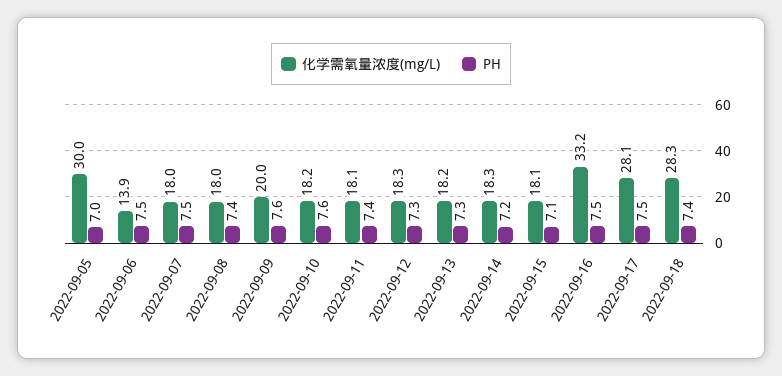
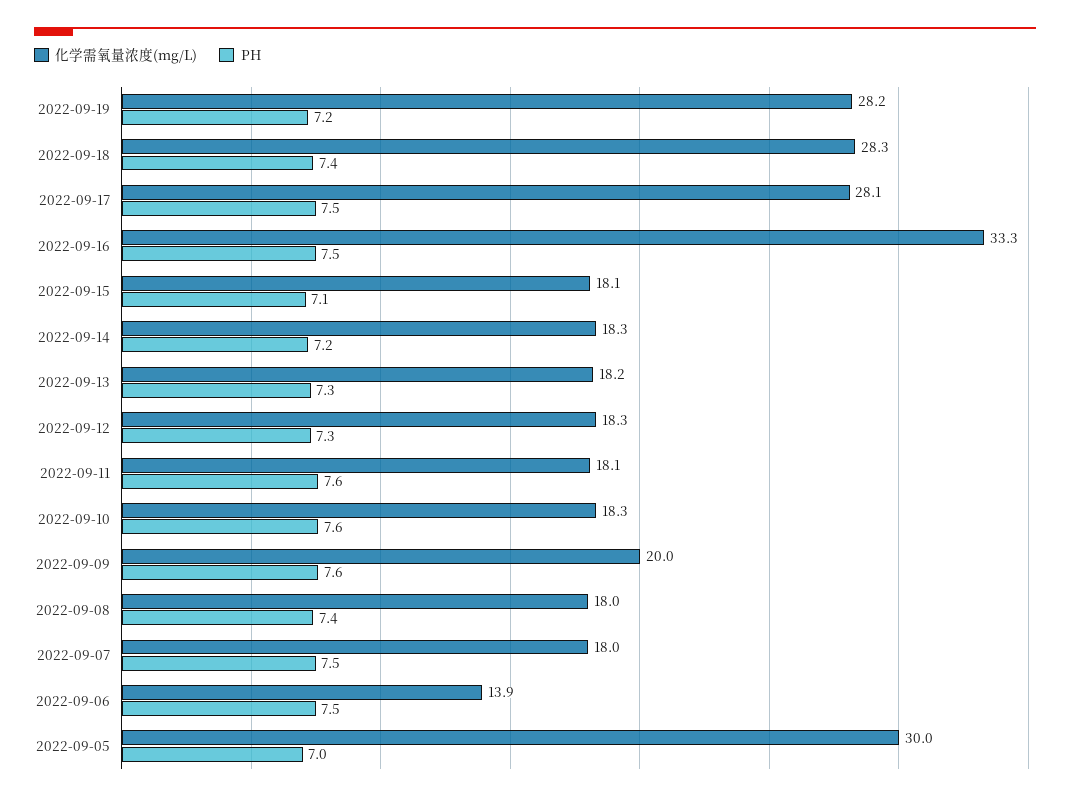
化学需氧量浓度(mg/L), 2022-09-10: 18.2 -> 18.3
PH, 2022-09-11: 7.4 -> 7.6
化学需氧量浓度(mg/L), 2022-09-16: 33.2 -> 33.3
化学需氧量浓度(mg/L), 2022-09-19: none -> 28.2
PH, 2022-09-19: none -> 7.2

